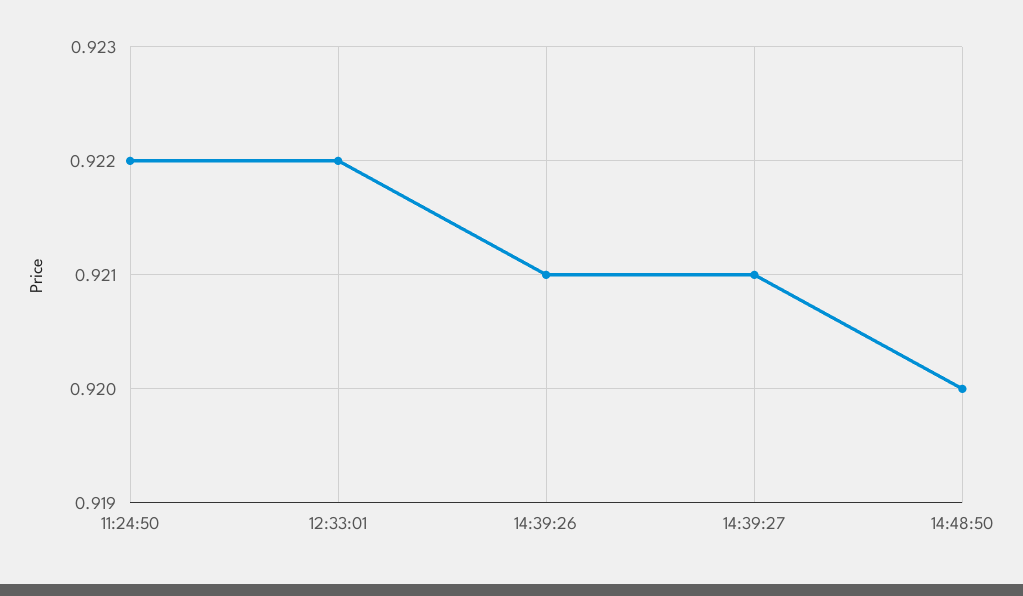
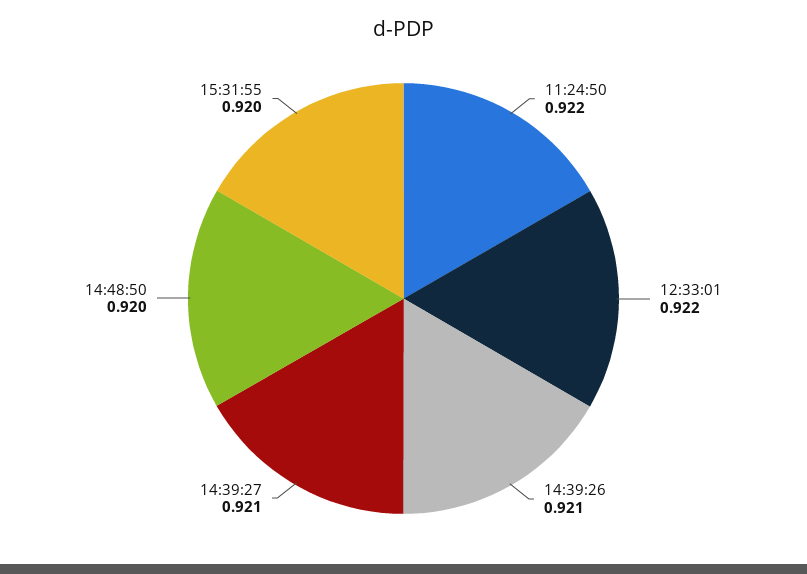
15:31:55: none -> 0.92

